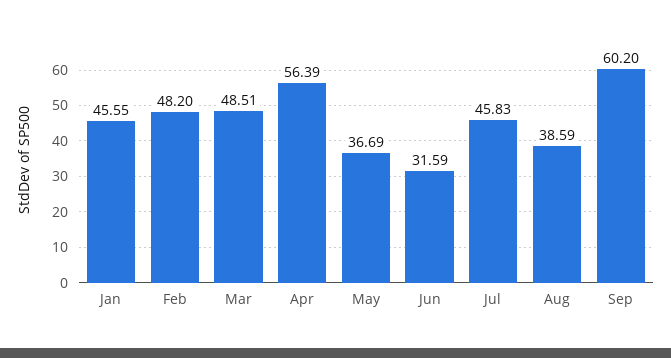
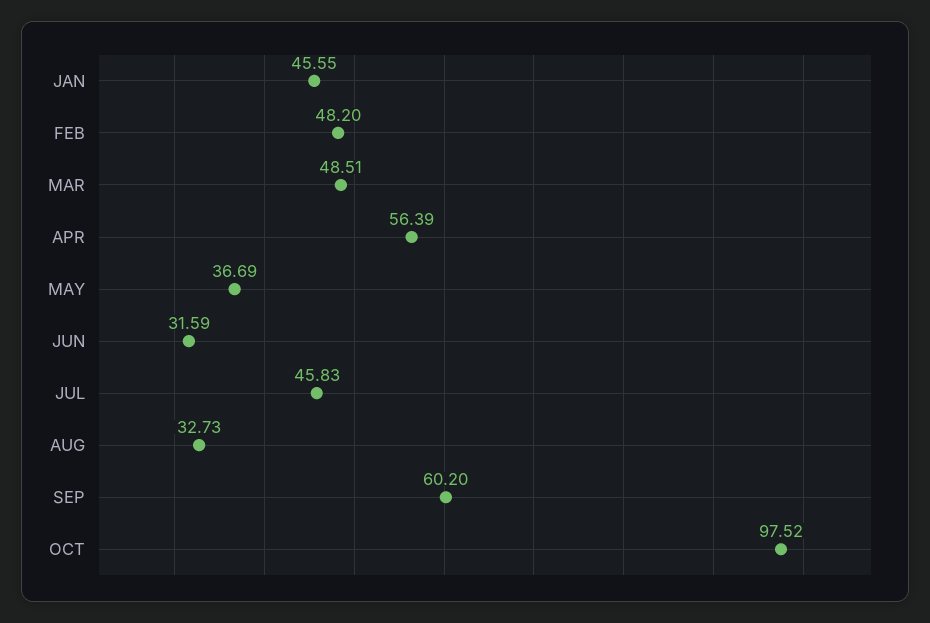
Aug: 38.59 -> 32.73
OCT: none -> 97.52

